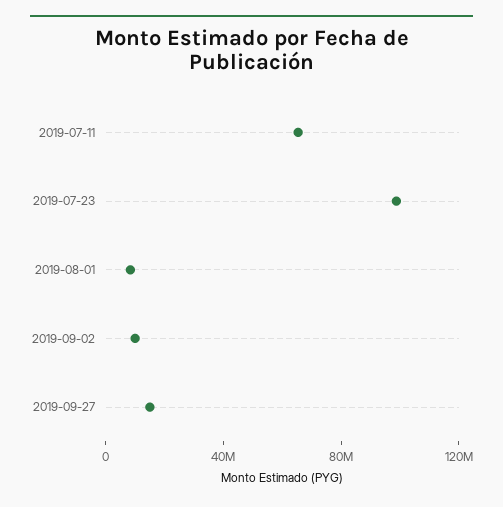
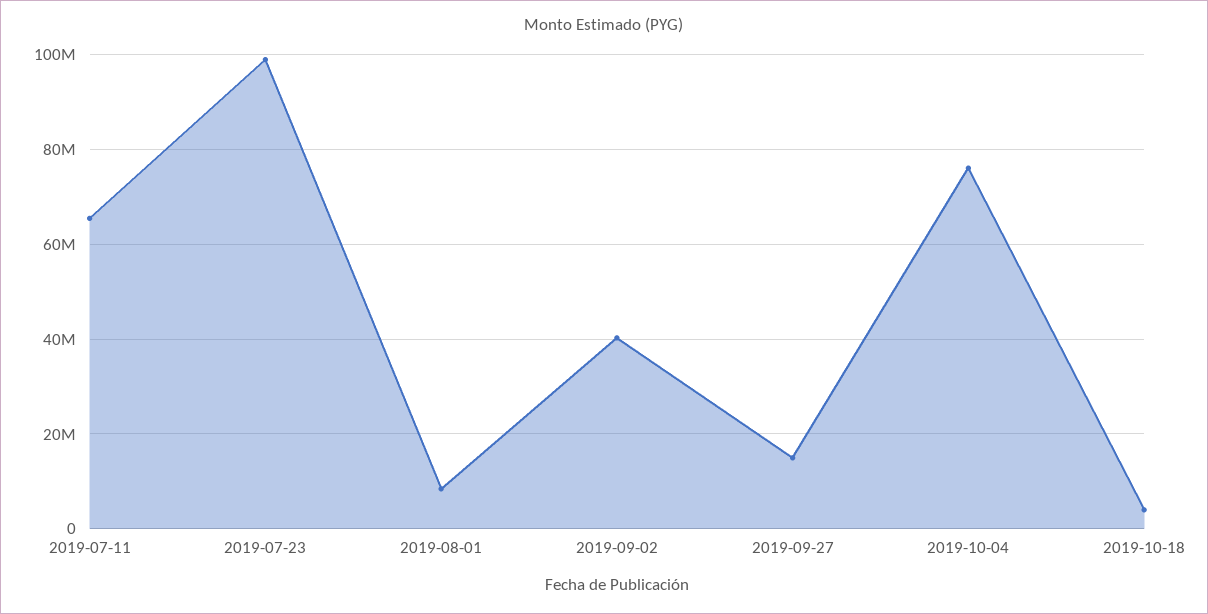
2019-09-02: 10000000 -> 40000000
2019-10-04: none -> 76000000
2019-10-18: none -> 4000000

